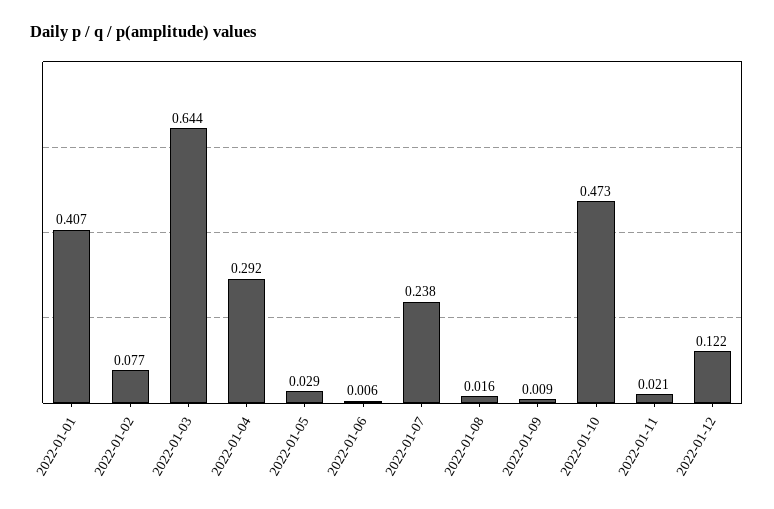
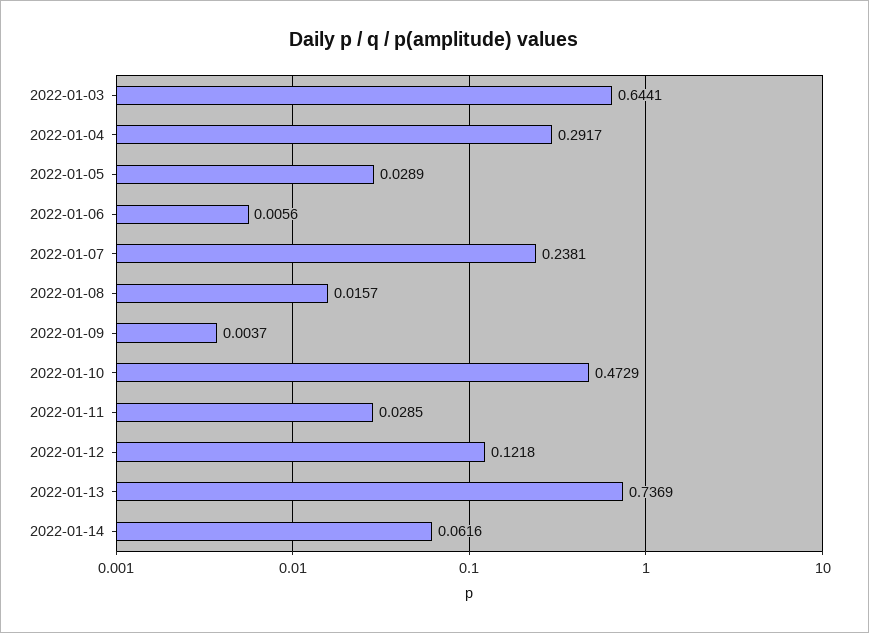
2022-01-01: 0.407 -> none
2022-01-02: 0.077 -> none
2022-01-09: 0.009 -> 0.0037
2022-01-11: 0.021 -> 0.0285
2022-01-13: none -> 0.7369
2022-01-14: none -> 0.0616

